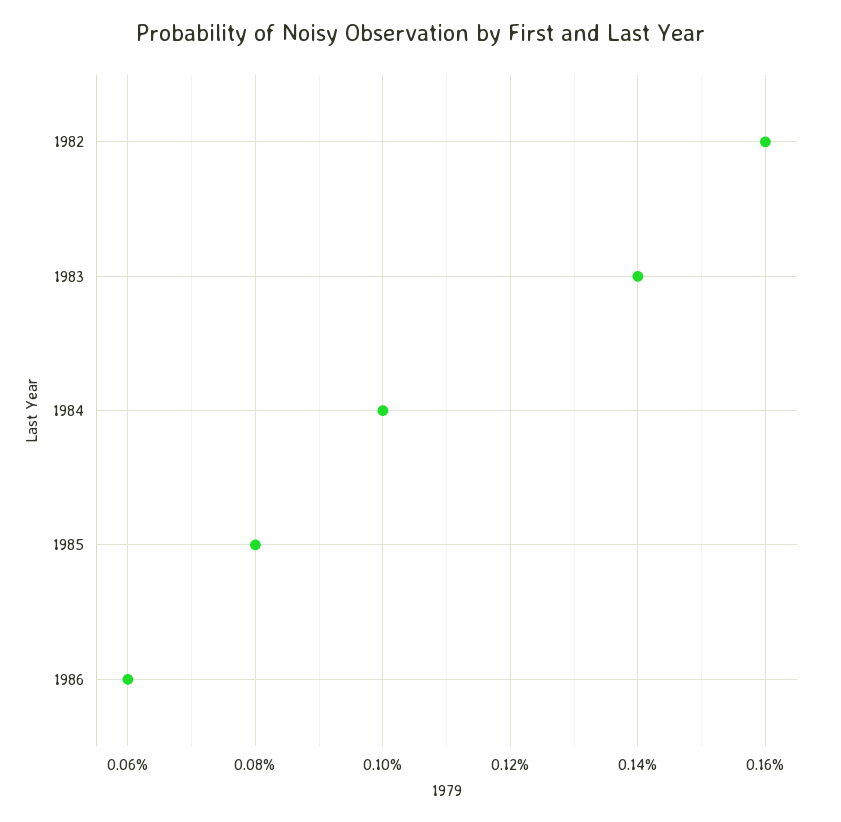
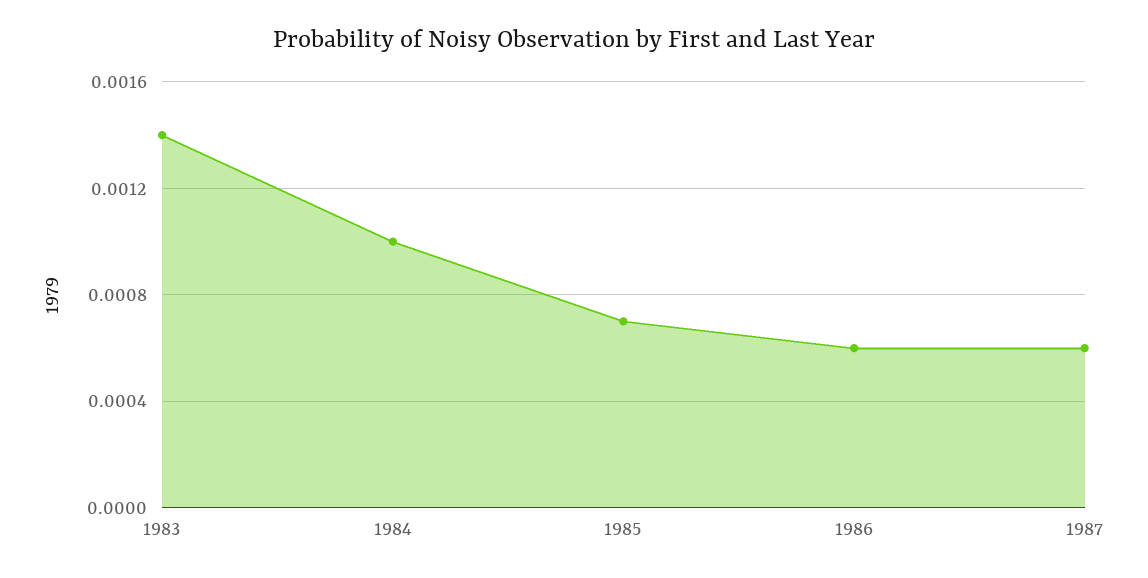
1982: 0.0016 -> none
1985: 0.0008 -> 0.0007
1987: none -> 0.0006

